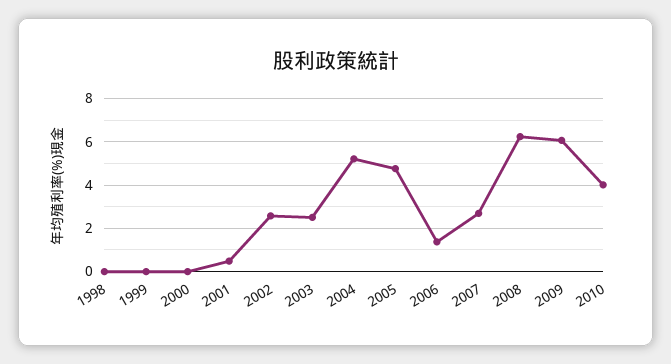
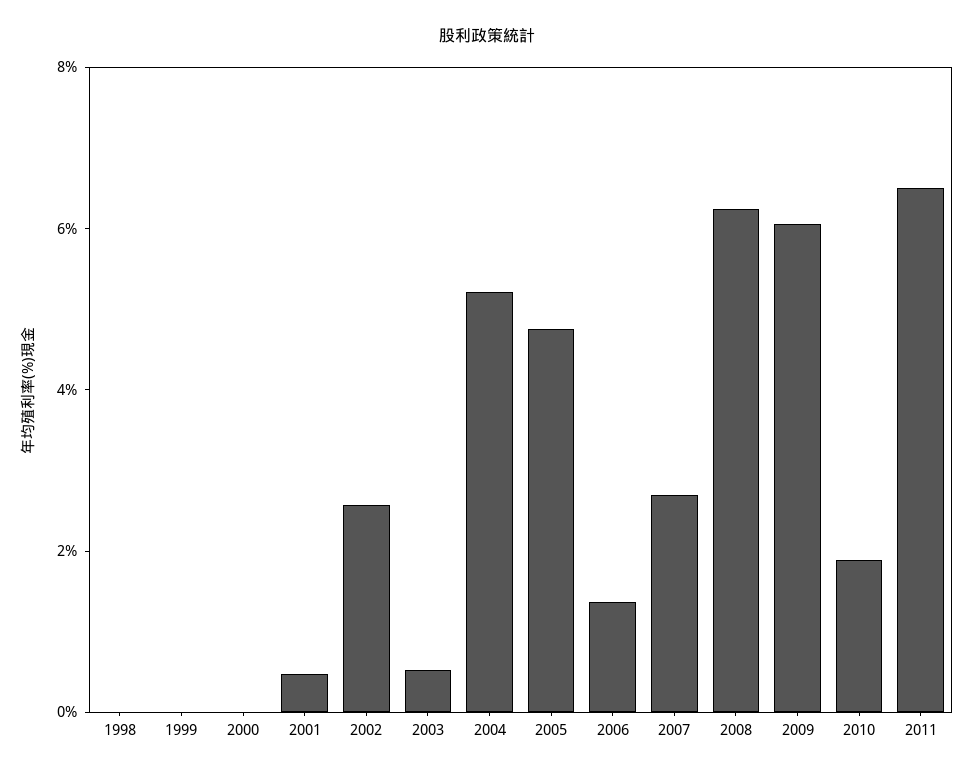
2003: 2.5 -> 0.5
2010: 4 -> 2
2011: none -> 6.5

